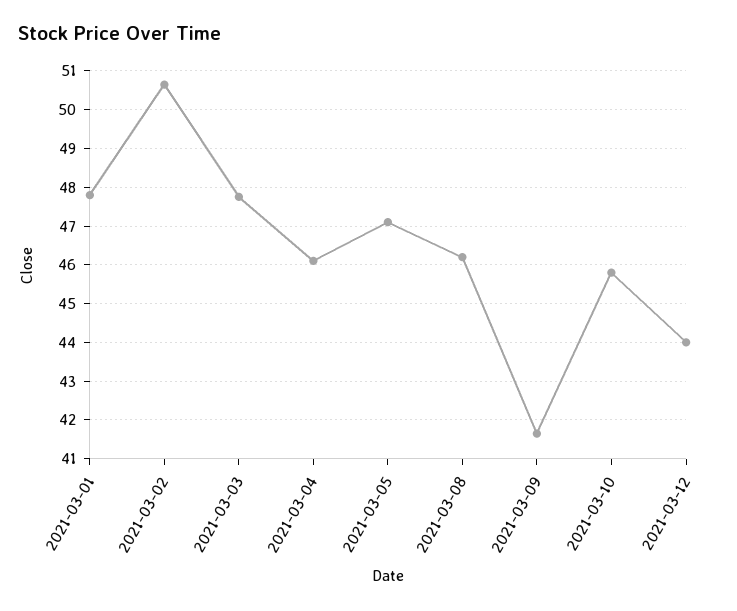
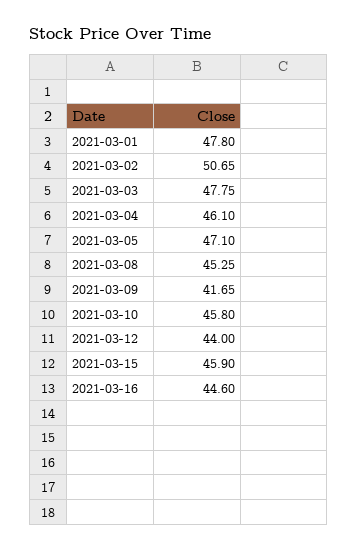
2021-03-08: 46.2 -> 45.25
2021-03-15: none -> 45.9
2021-03-16: none -> 44.6

